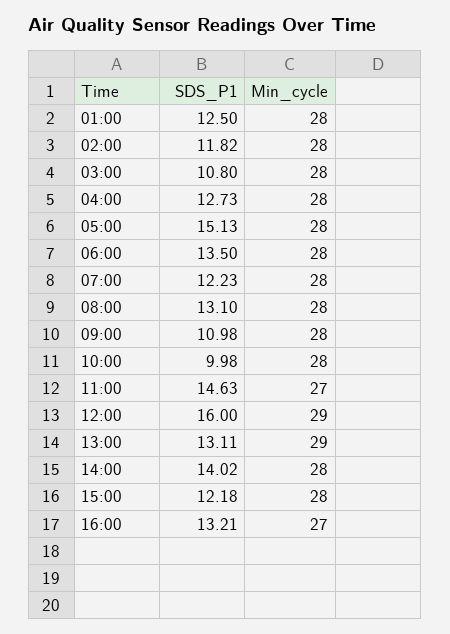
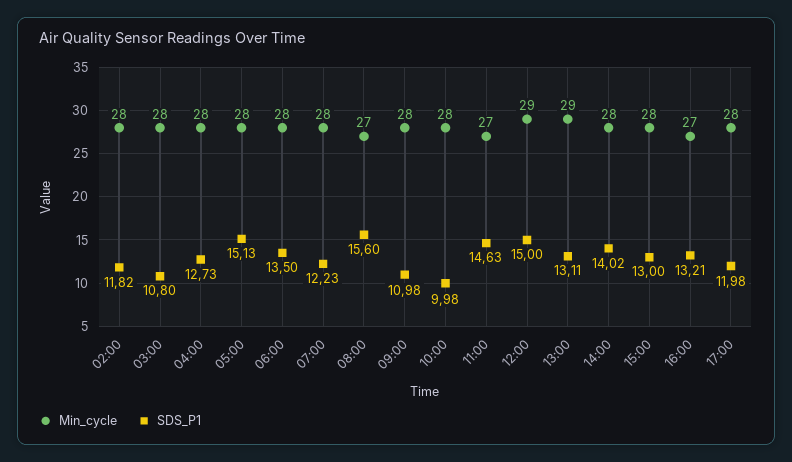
SDS_P1, 01:00: 12.5 -> none
Min_cycle, 01:00: 28 -> none
SDS_P1, 08:00: 13.1 -> 15.6
Min_cycle, 08:00: 28 -> 27
SDS_P1, 12:00: 16 -> 15
SDS_P1, 15:00: 12.18 -> 13
Min_cycle, 17:00: none -> 28
SDS_P1, 17:00: none -> 11.98

